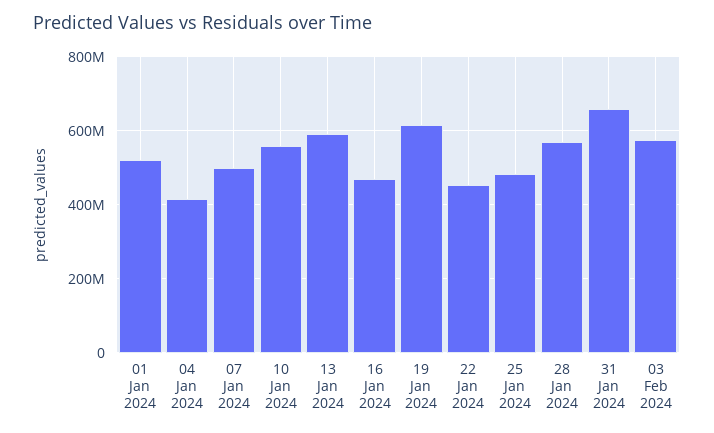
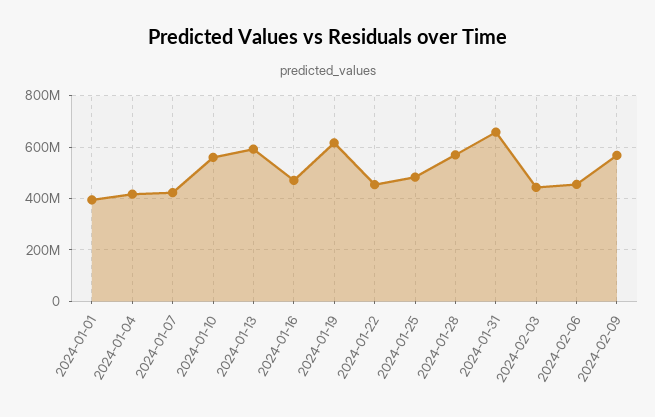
01 Jan 2024: 520000000 -> 400000000
07 Jan 2024: 500000000 -> 425000000
03 Feb 2024: 580000000 -> 450000000
2024-02-06: none -> 450000000
2024-02-09: none -> 575000000

